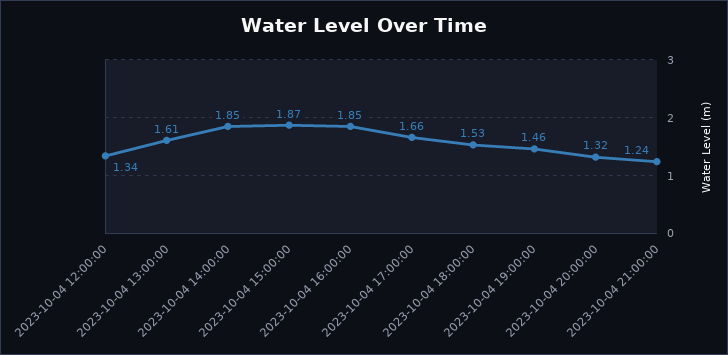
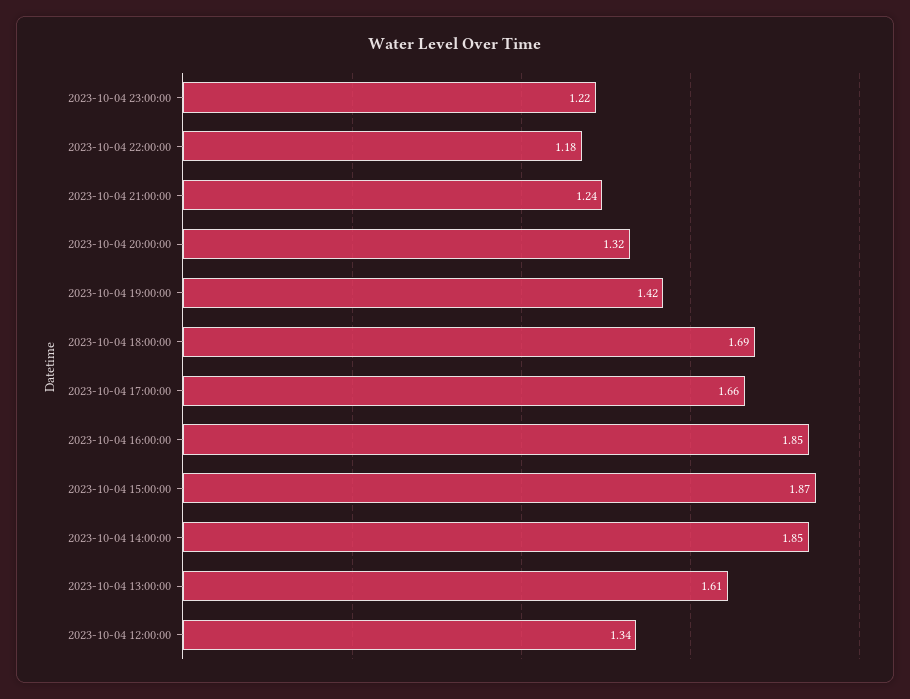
2023-10-04 18:00:00: 1.53 -> 1.69
2023-10-04 19:00:00: 1.46 -> 1.42
2023-10-04 23:00:00: none -> 1.22
2023-10-04 22:00:00: none -> 1.18

